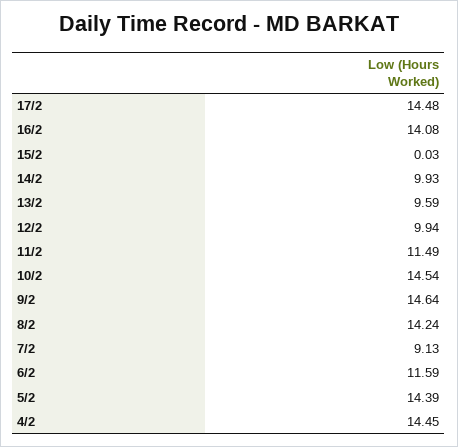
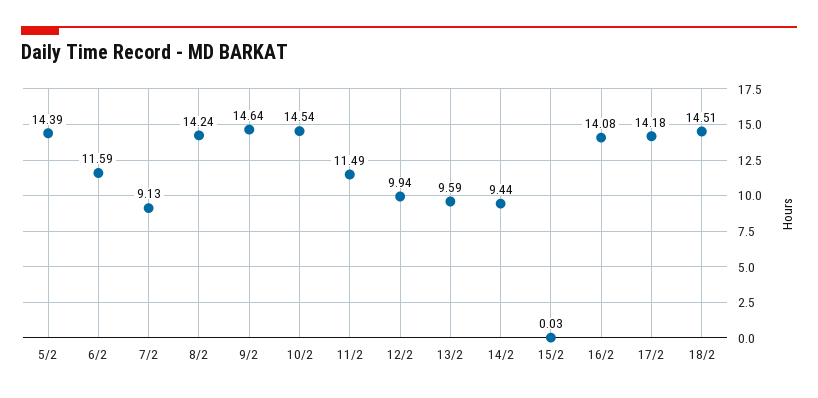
17/2: 14.48 -> 14.18
14/2: 9.93 -> 9.44
4/2: 14.45 -> none
18/2: none -> 14.51

